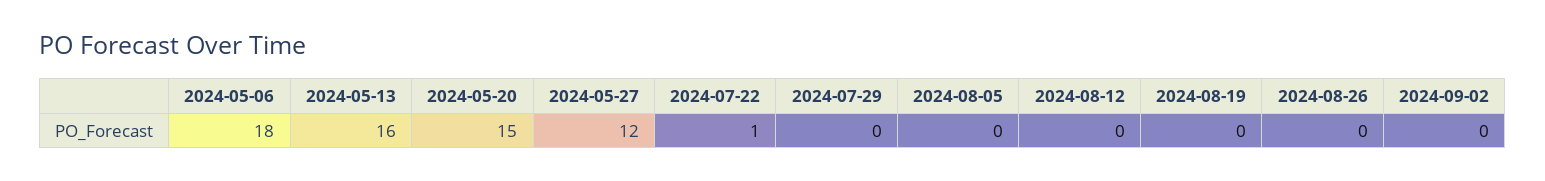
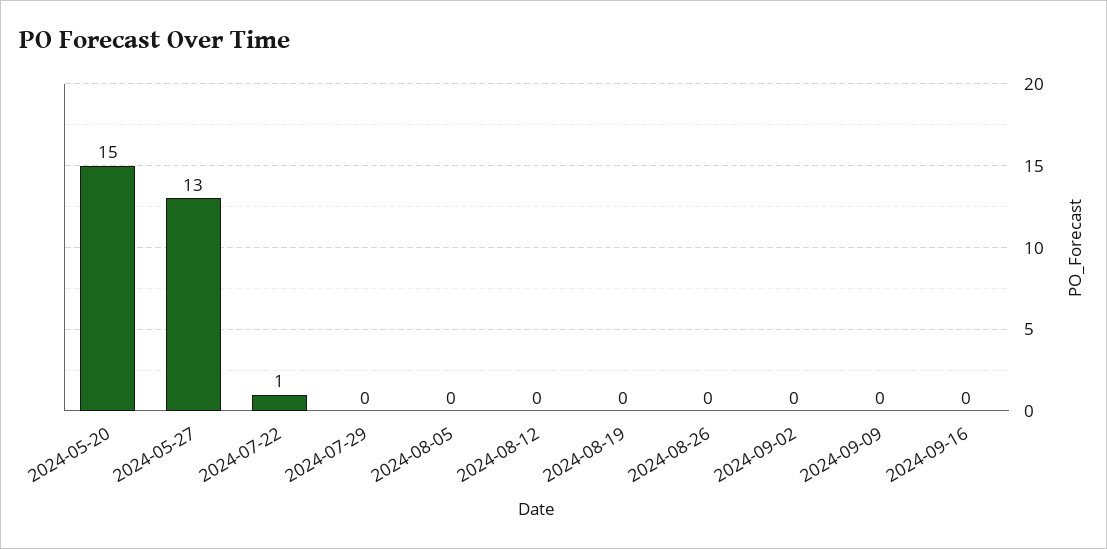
2024-05-06: 18 -> none
2024-05-13: 16 -> none
2024-05-27: 12 -> 13
2024-09-09: none -> 0
2024-09-16: none -> 0

